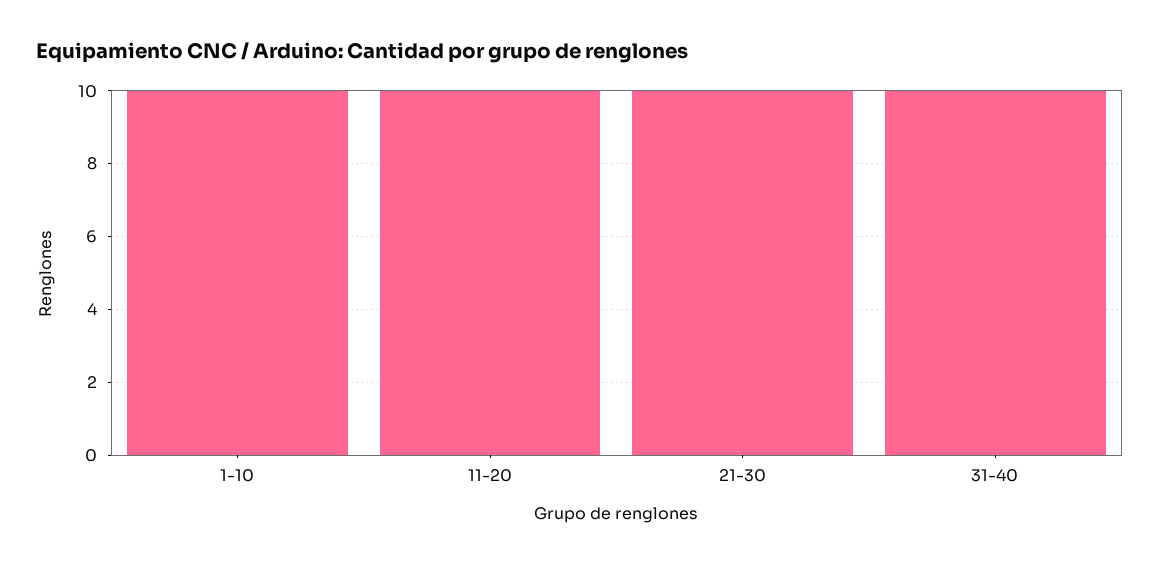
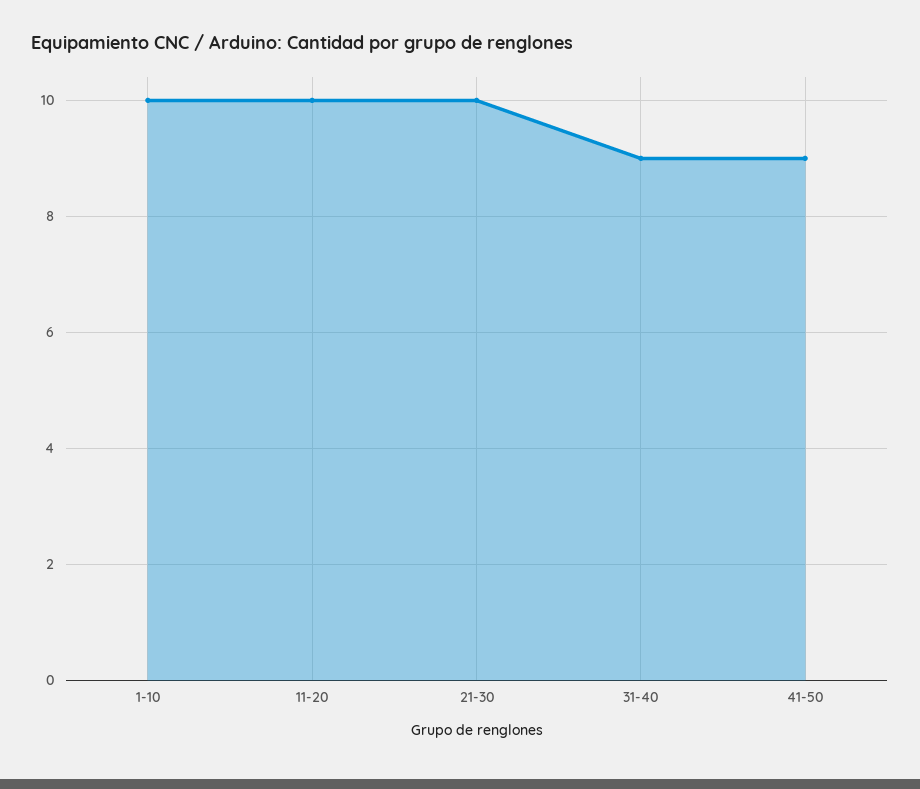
31-40: 10 -> 9
41-50: none -> 9

